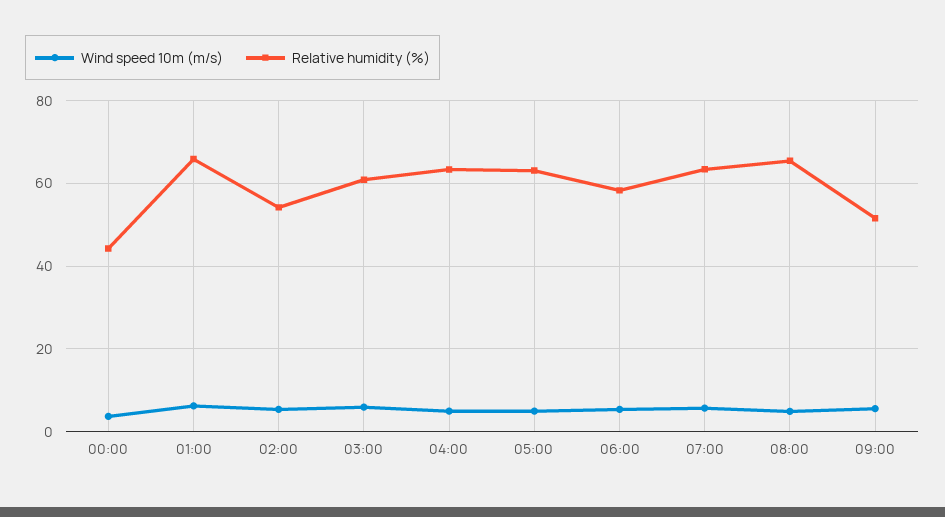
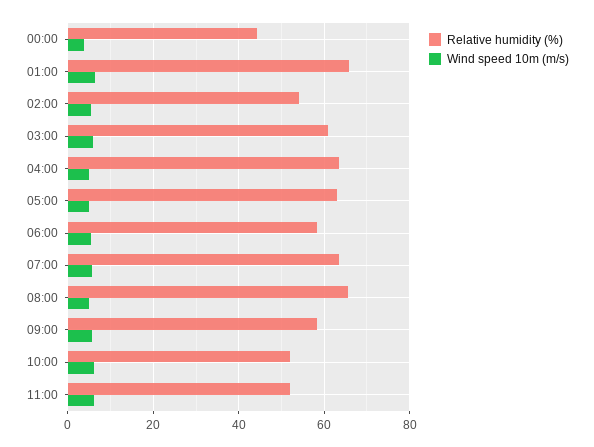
Relative humidity (%), 09:00: 52 -> 58
Relative humidity (%), 10:00: none -> 52
Wind speed 10m (m/s), 10:00: none -> 6
Relative humidity (%), 11:00: none -> 52
Wind speed 10m (m/s), 11:00: none -> 6

